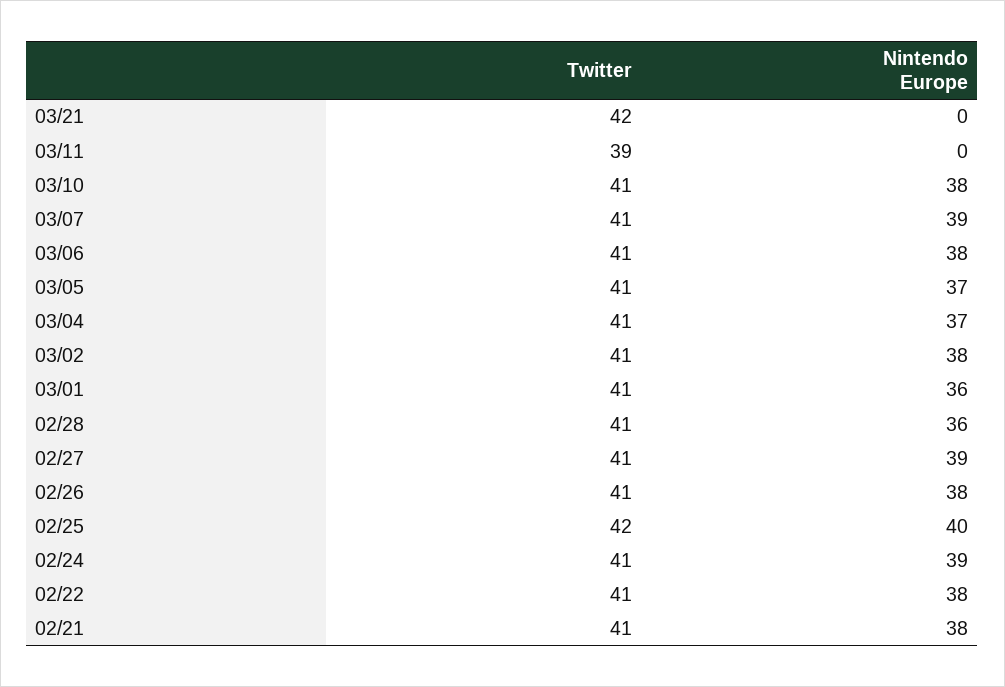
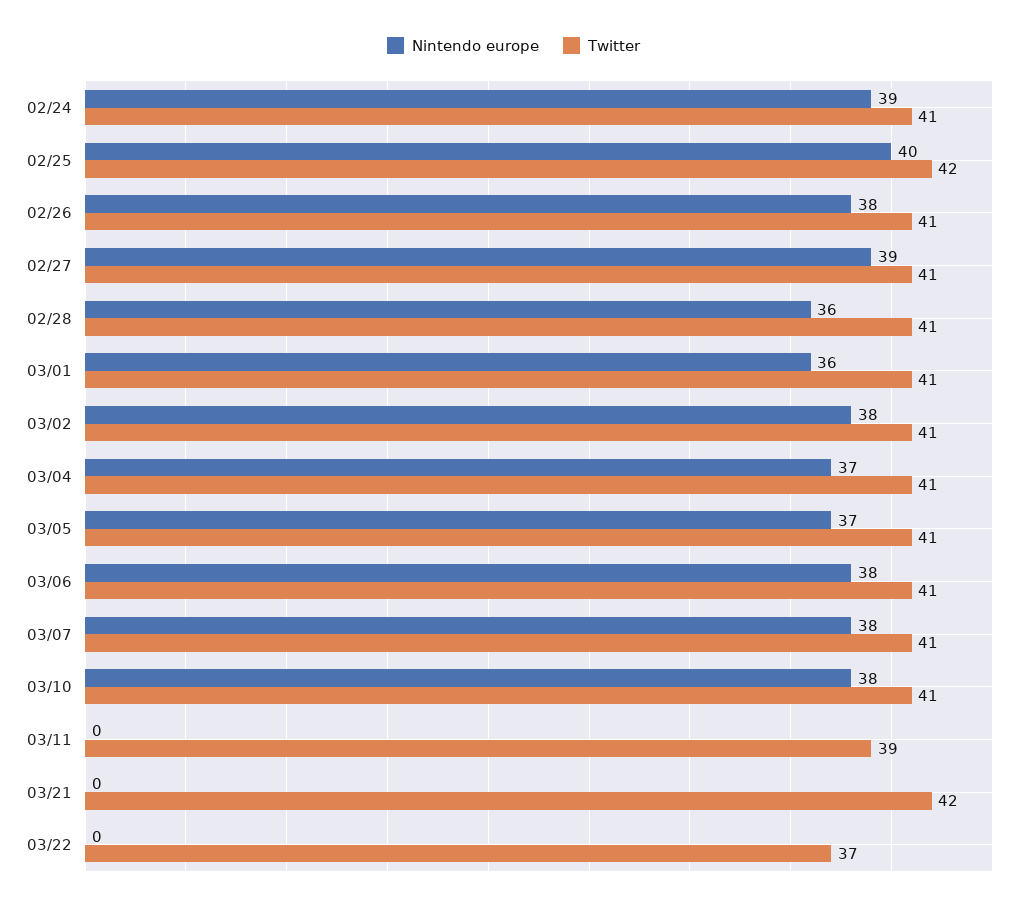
Nintendo Europe, 03/07: 39 -> 38
Twitter, 02/22: 41 -> none
Nintendo Europe, 02/22: 38 -> none
Twitter, 02/21: 41 -> none
Nintendo Europe, 02/21: 38 -> none
Nintendo Europe, 03/22: none -> 0
Twitter, 03/22: none -> 37

